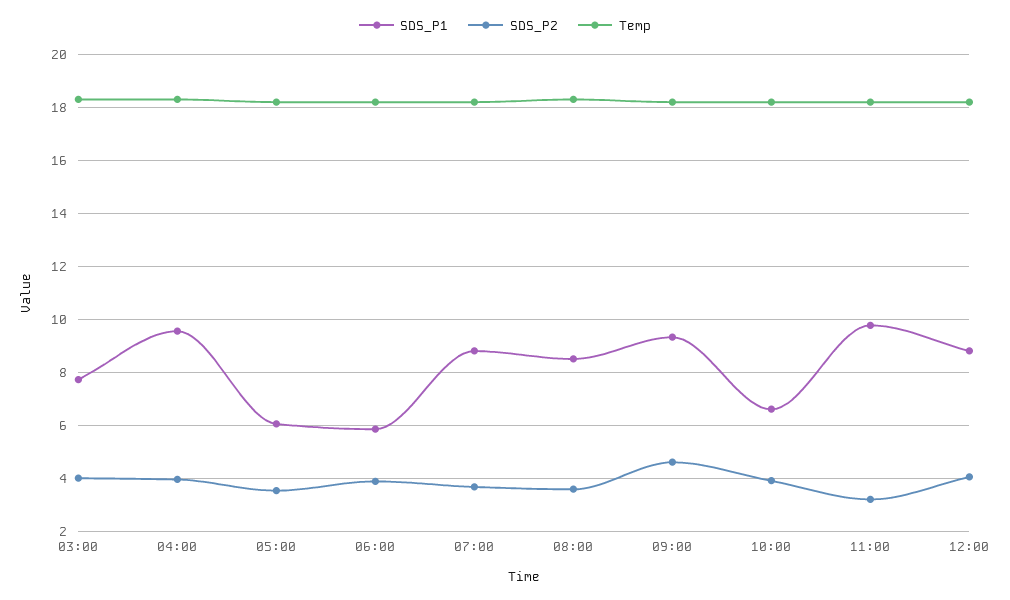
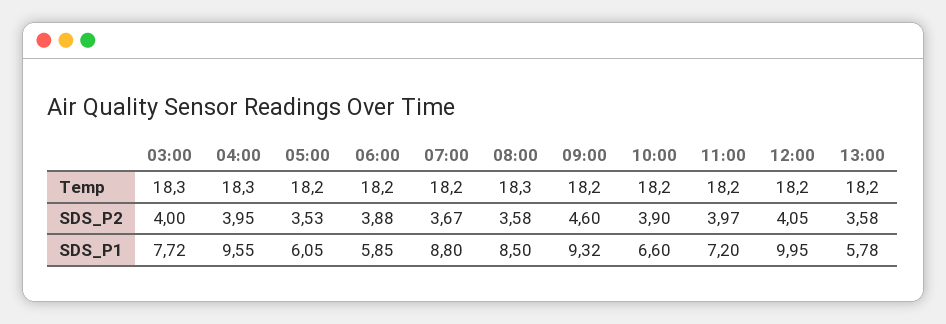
SDS_P1, 11:00: 9.75 -> 7.2
SDS_P2, 11:00: 3.25 -> 3.97
SDS_P1, 12:00: 8.75 -> 9.95
Temp, 13:00: none -> 18.2
SDS_P2, 13:00: none -> 3.58
SDS_P1, 13:00: none -> 5.78

